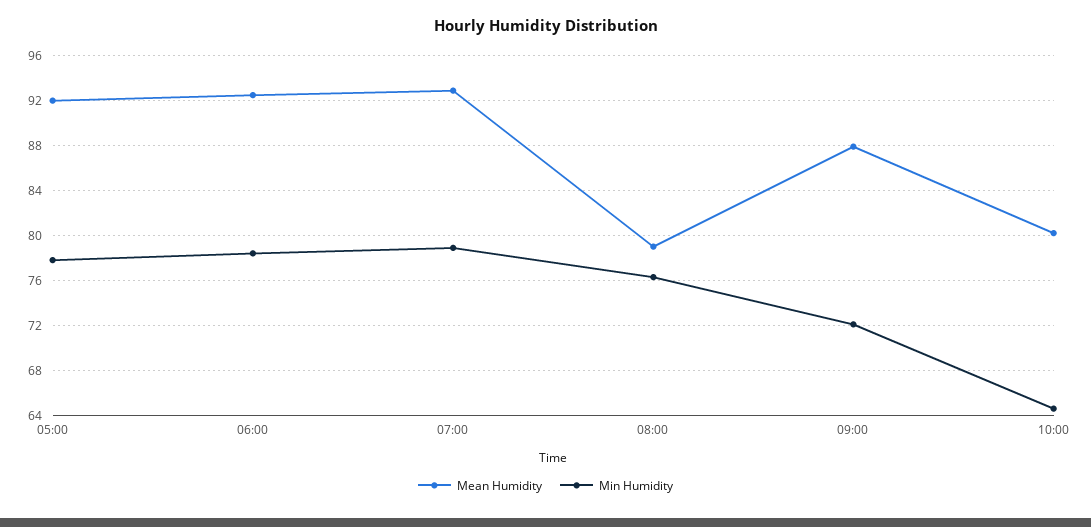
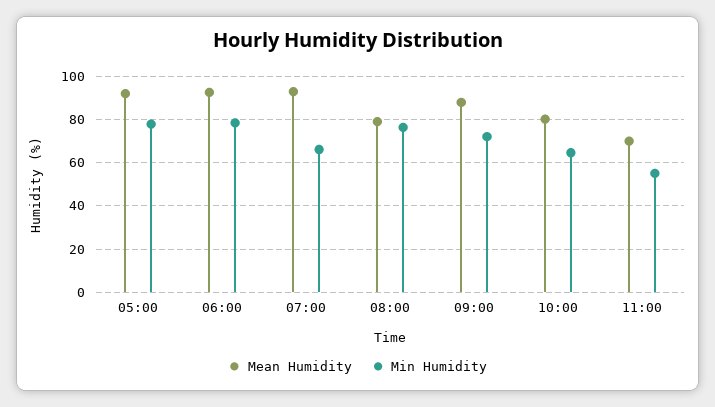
Min Humidity, 07:00: 79 -> 65
Mean Humidity, 11:00: none -> 70
Min Humidity, 11:00: none -> 55

